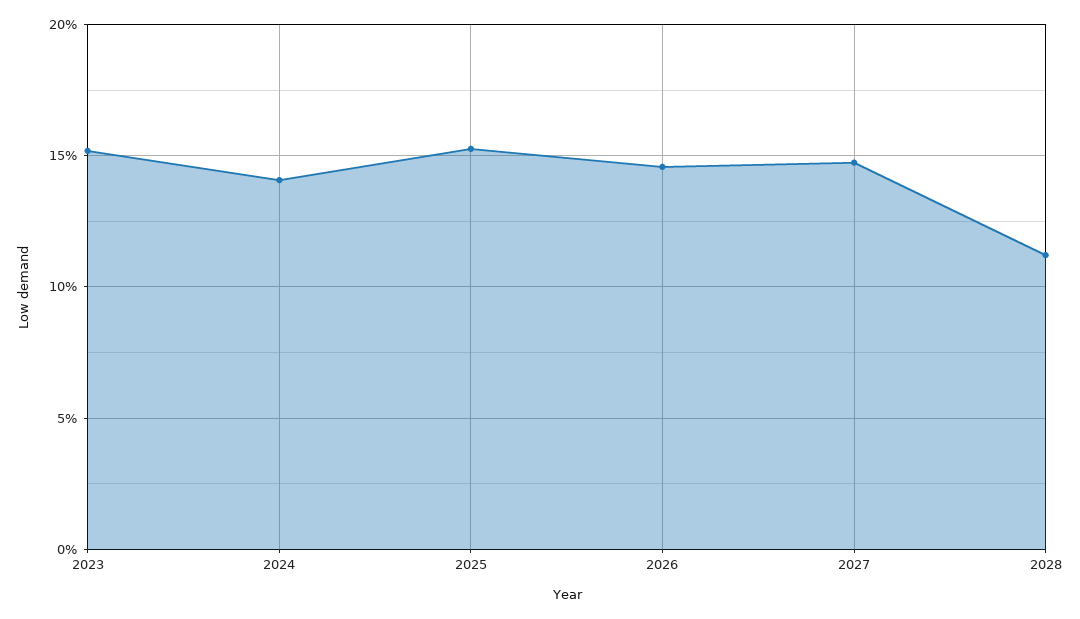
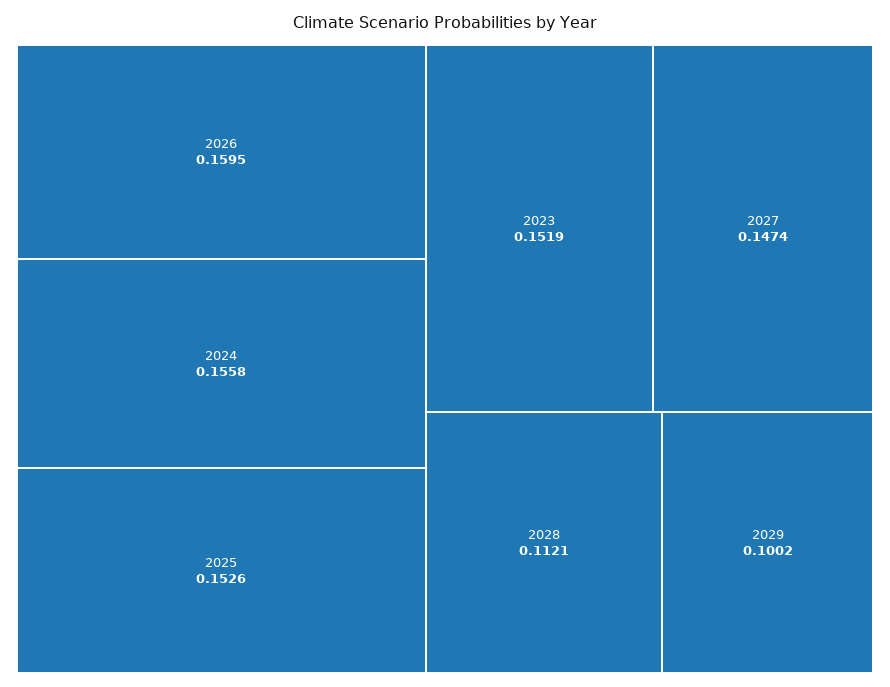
2024: 0.14 -> 0.1558
2026: 0.145 -> 0.1595
2029: none -> 0.1002

